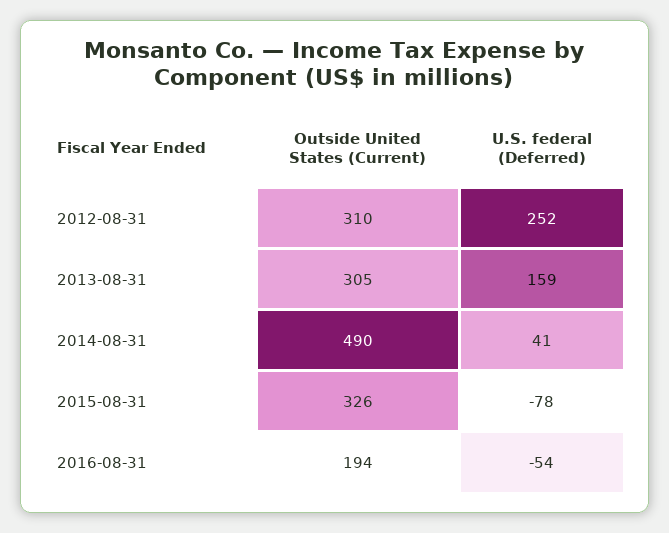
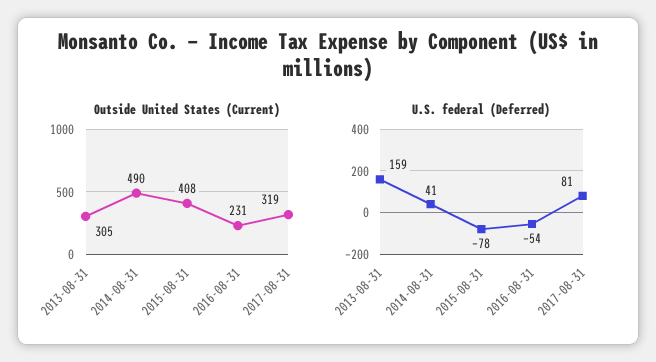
Outside United States (Current), 2012-08-31: 310 -> none
U.S. federal (Deferred), 2012-08-31: 252 -> none
Outside United States (Current), 2015-08-31: 326 -> 408
Outside United States (Current), 2016-08-31: 194 -> 231
Outside United States (Current), 2017-08-31: none -> 319
U.S. federal (Deferred), 2017-08-31: none -> 81

